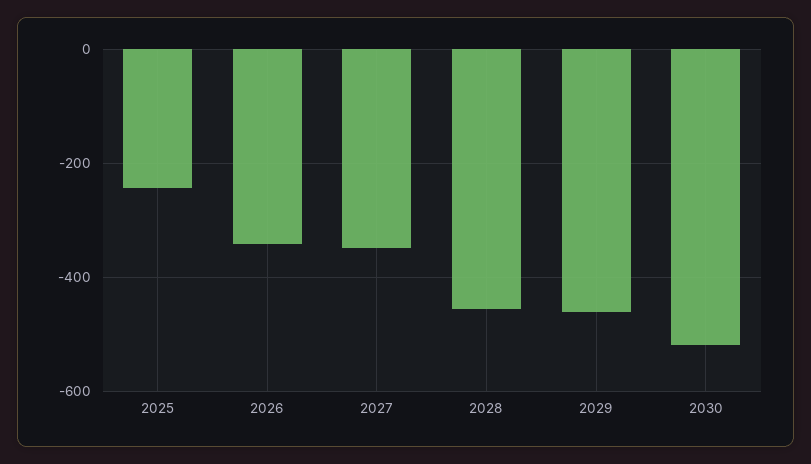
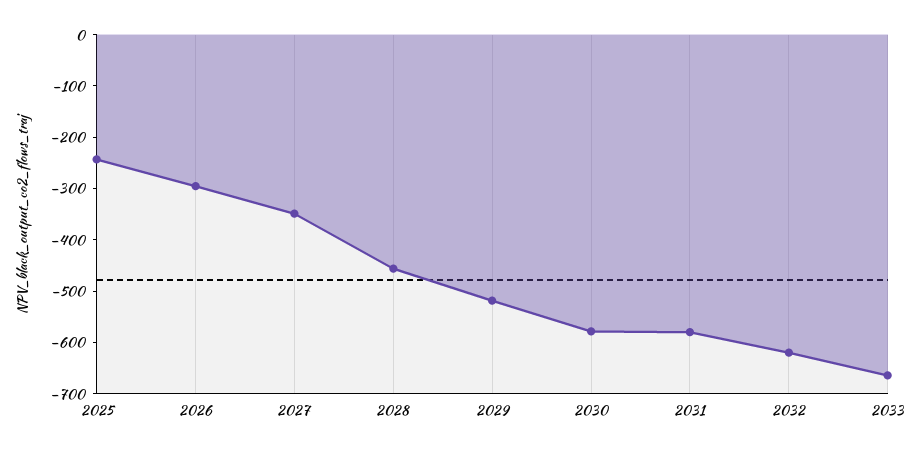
2026: -340 -> -300
2029: -460 -> -520
2030: -520 -> -580
2031: none -> -580
2032: none -> -620
2033: none -> -660

